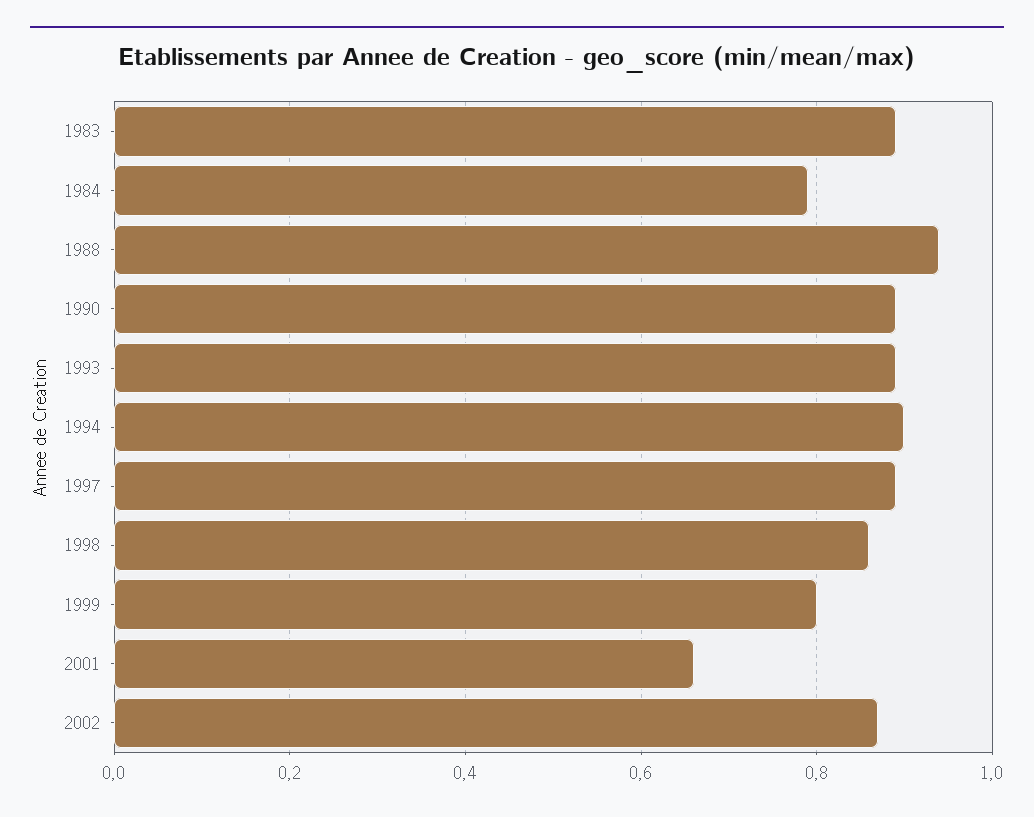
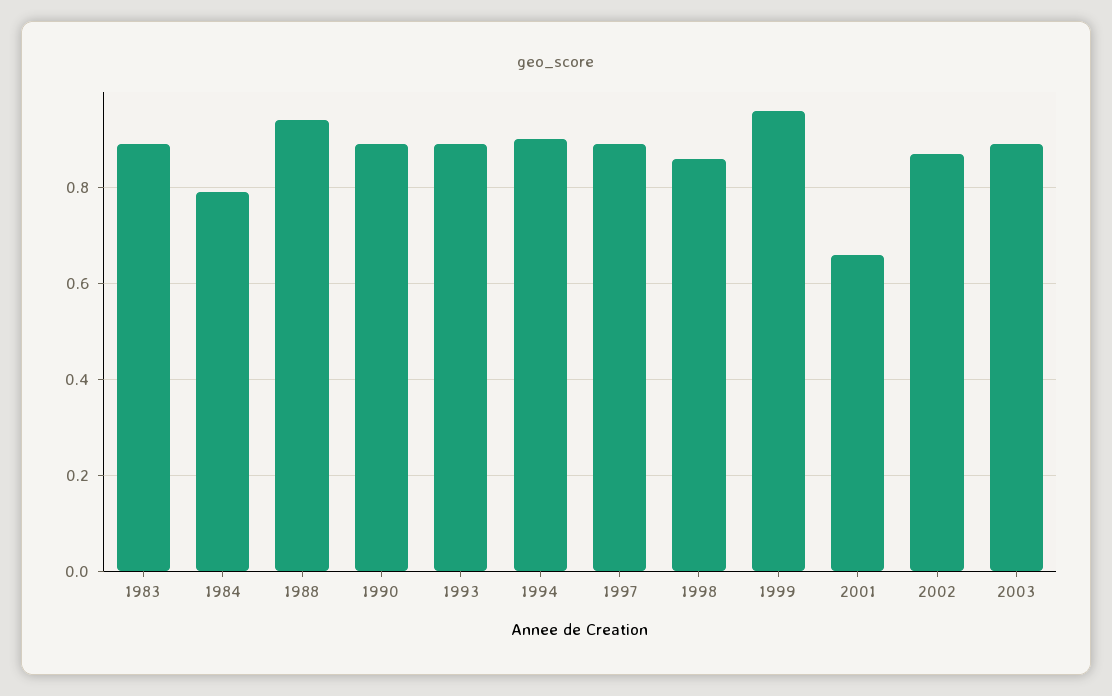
1999: 0.8 -> 0.95
2003: none -> 0.9

